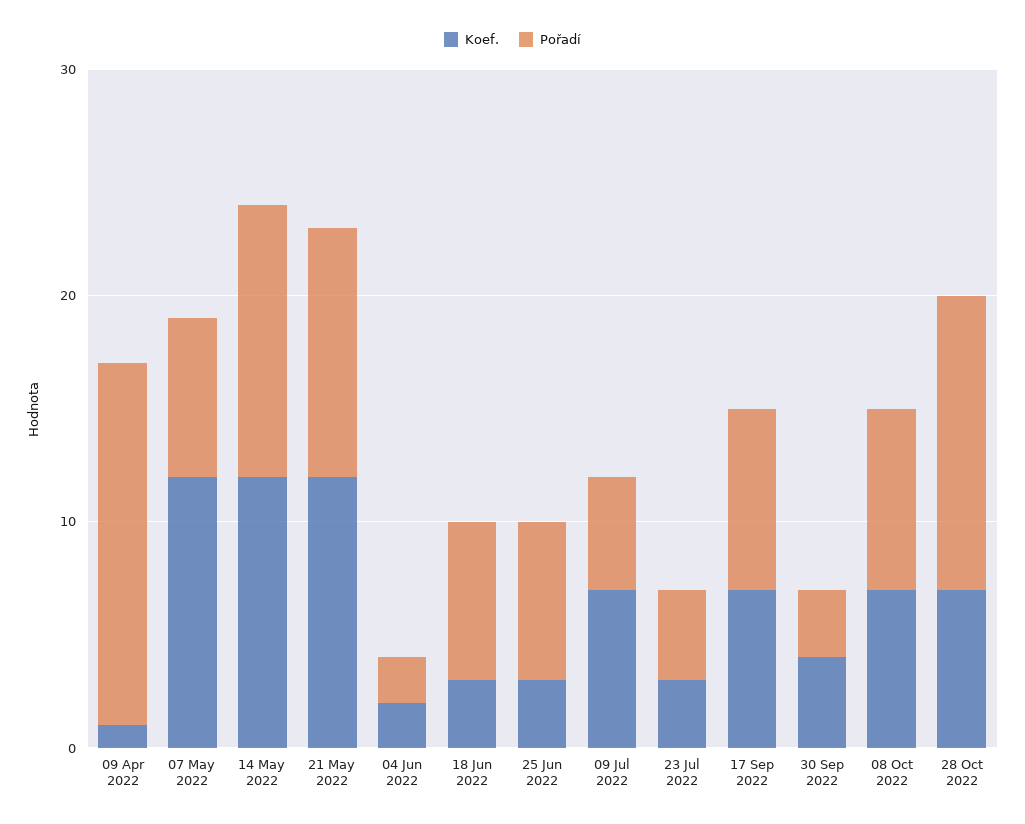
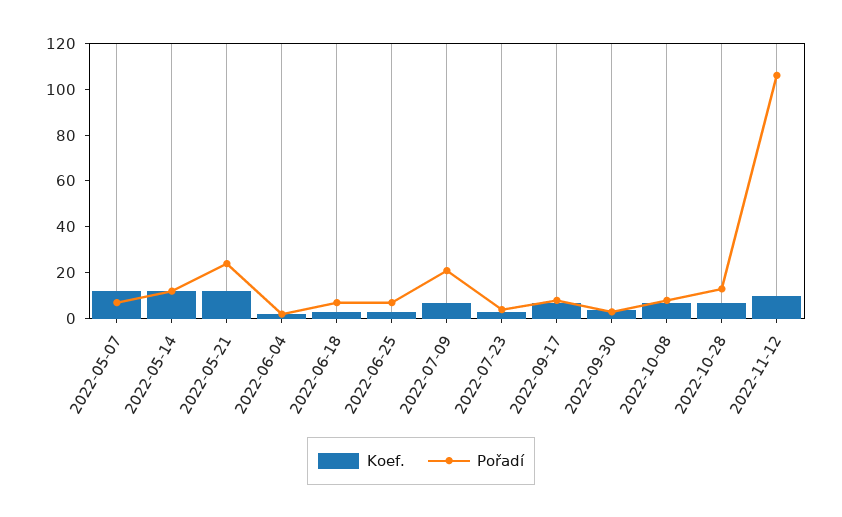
Koef., 09 Apr 2022: 1 -> none
Pořadí, 09 Apr 2022: 16 -> none
Pořadí, 21 May 2022: 11 -> 25
Pořadí, 09 Jul 2022: 5 -> 20
Koef., 2022-11-12: none -> 10
Pořadí, 2022-11-12: none -> 105

